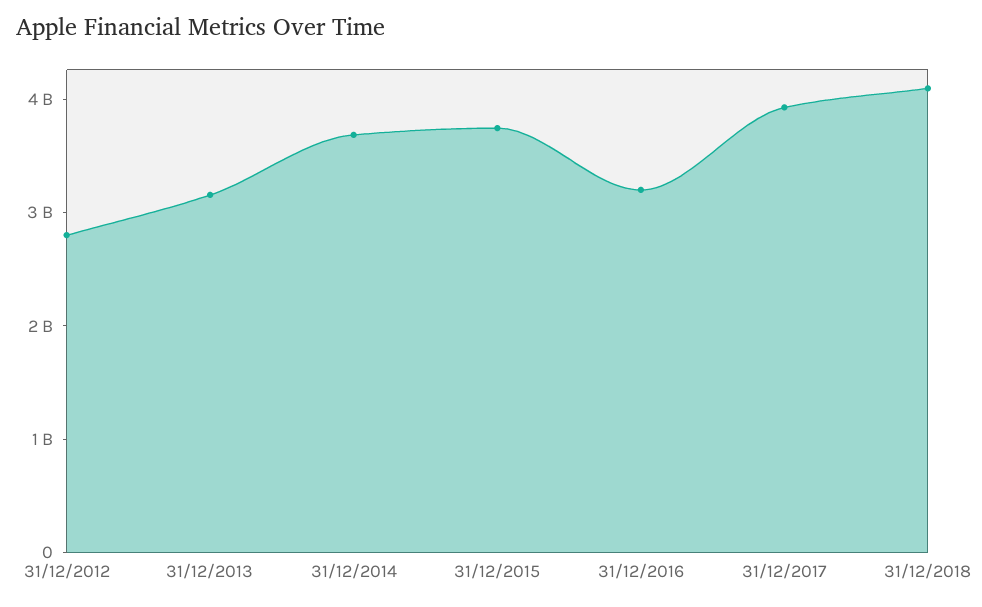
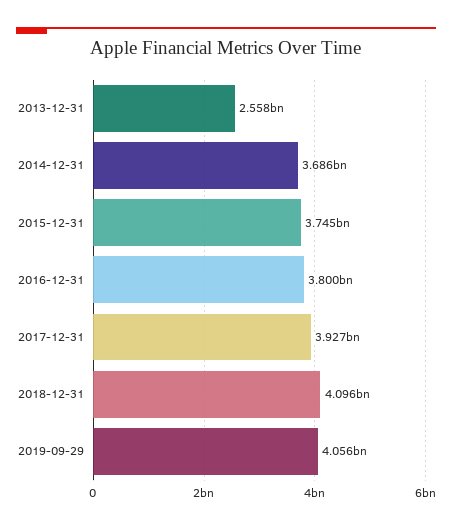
31/12/2012: 2800000000 -> none
31/12/2013: 3200000000 -> 2558000000
31/12/2016: 3200000000 -> 3800000000
2019-09-29: none -> 4056000000

